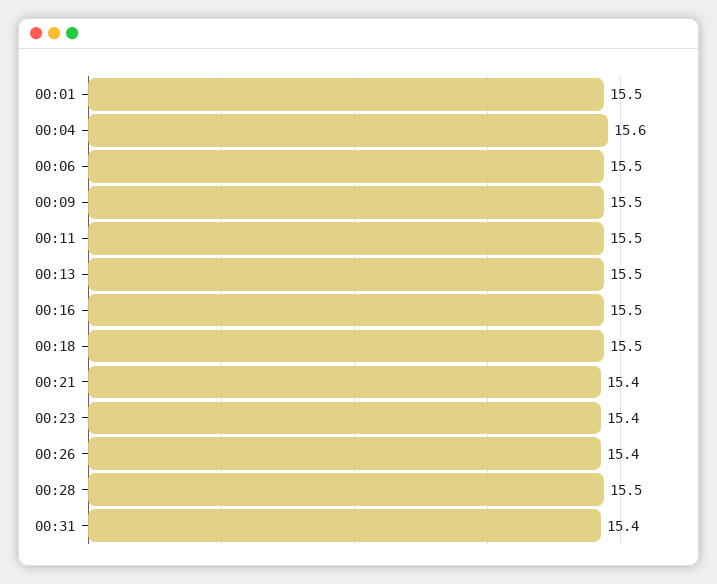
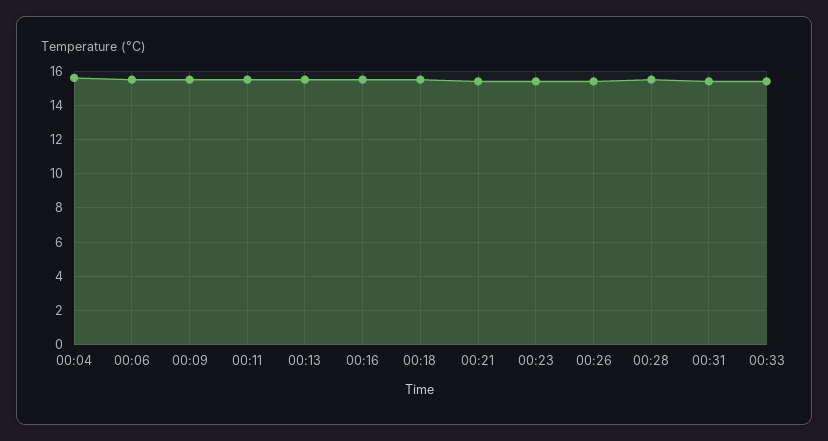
00:01: 15.5 -> none
00:33: none -> 15.5

